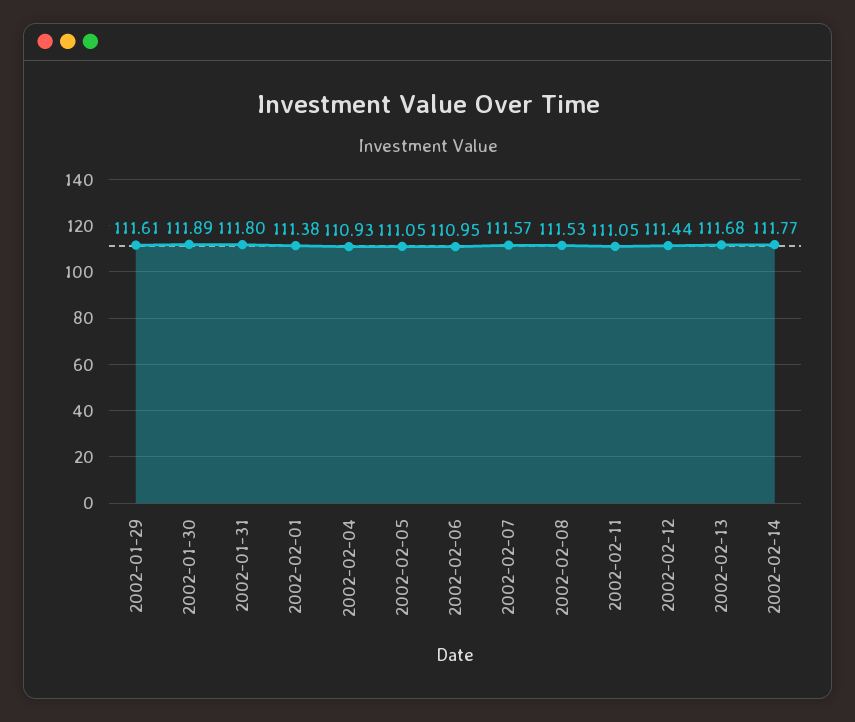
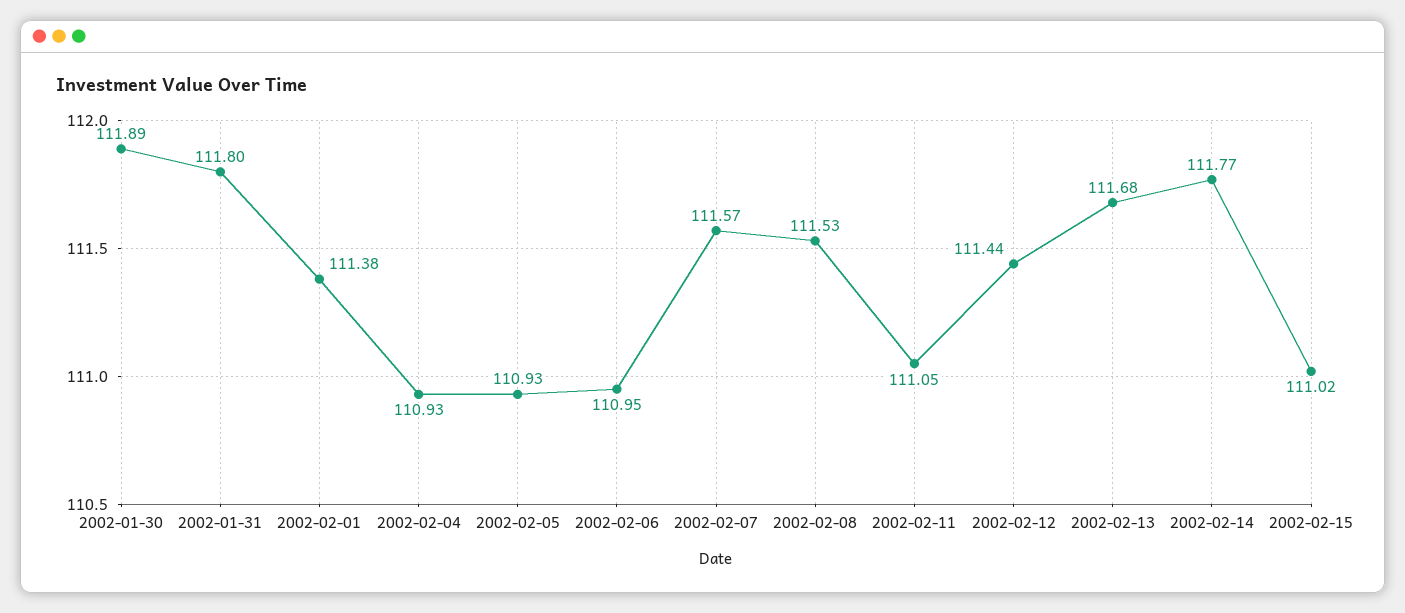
2002-01-29: 111.61 -> none
2002-02-05: 111.05 -> 110.93
2002-02-15: none -> 111.02

